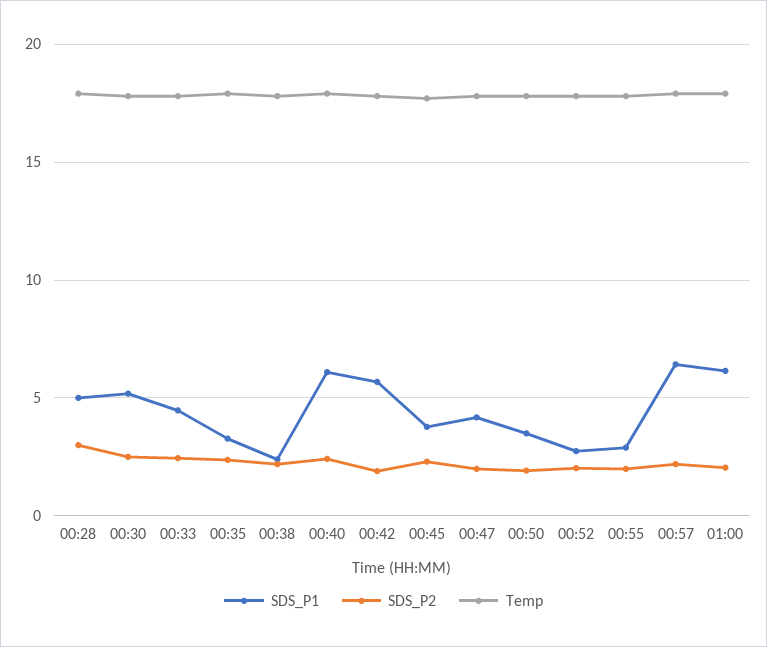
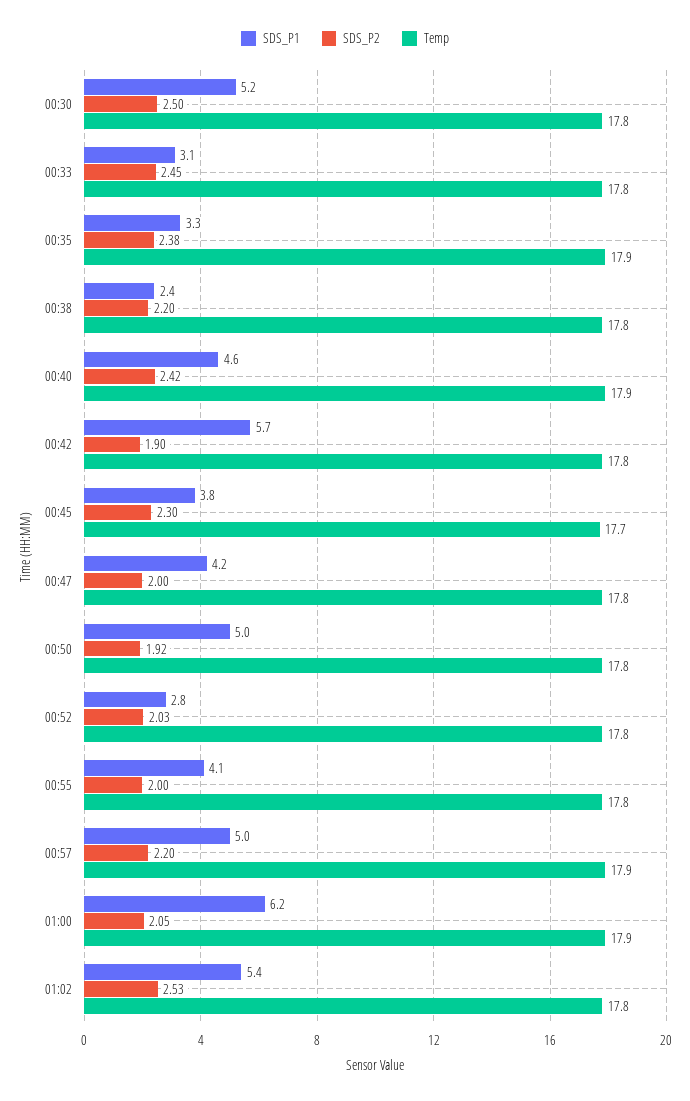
SDS_P1, 00:28: 5 -> none
SDS_P2, 00:28: 3 -> none
Temp, 00:28: 18 -> none
SDS_P1, 00:33: 4.5 -> 3.1
SDS_P1, 00:40: 6 -> 4.6
SDS_P1, 00:50: 3.5 -> 5
SDS_P1, 00:55: 3 -> 4.1
SDS_P1, 00:57: 6.5 -> 5
SDS_P1, 01:02: none -> 5.4
SDS_P2, 01:02: none -> 2.53
Temp, 01:02: none -> 17.8

